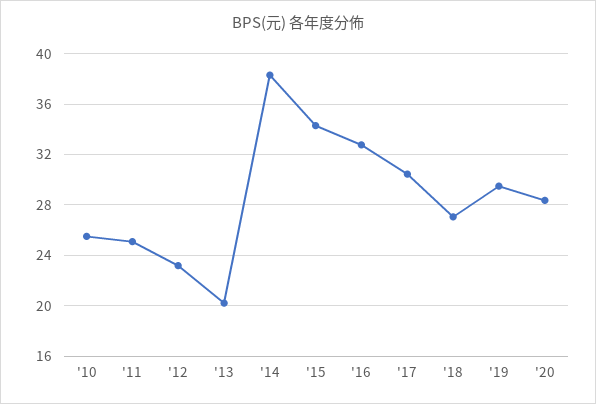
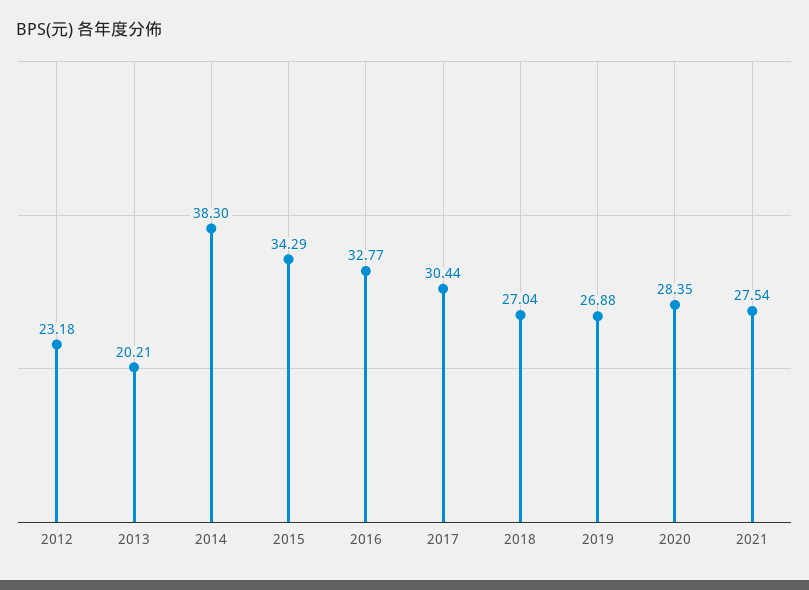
'10: 25.5 -> none
'11: 25 -> none
'19: 29.5 -> 26.88
2021: none -> 27.54

